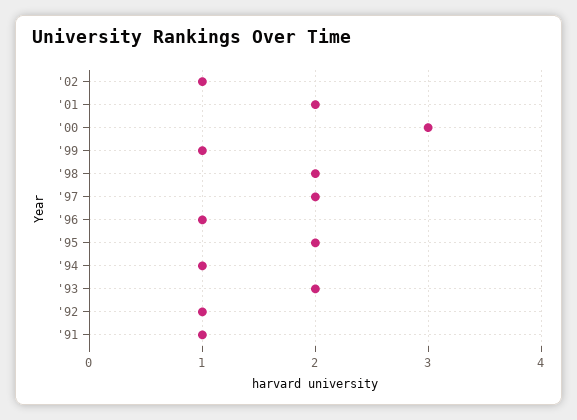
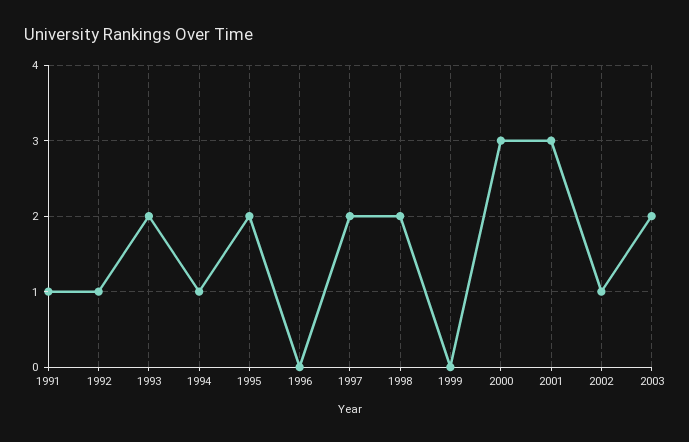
'01: 2 -> 3
'99: 1 -> 0
'96: 1 -> 0
2003: none -> 2

